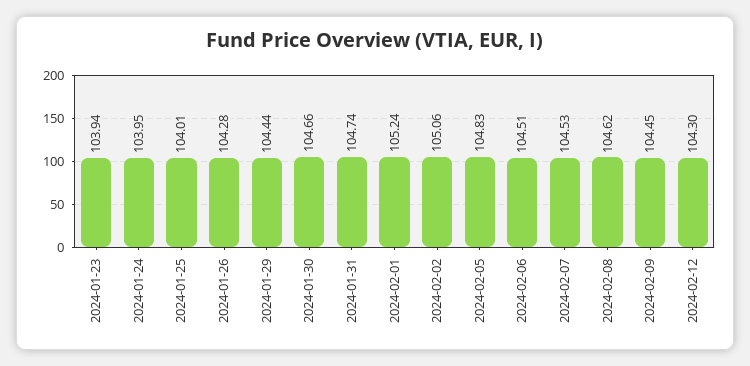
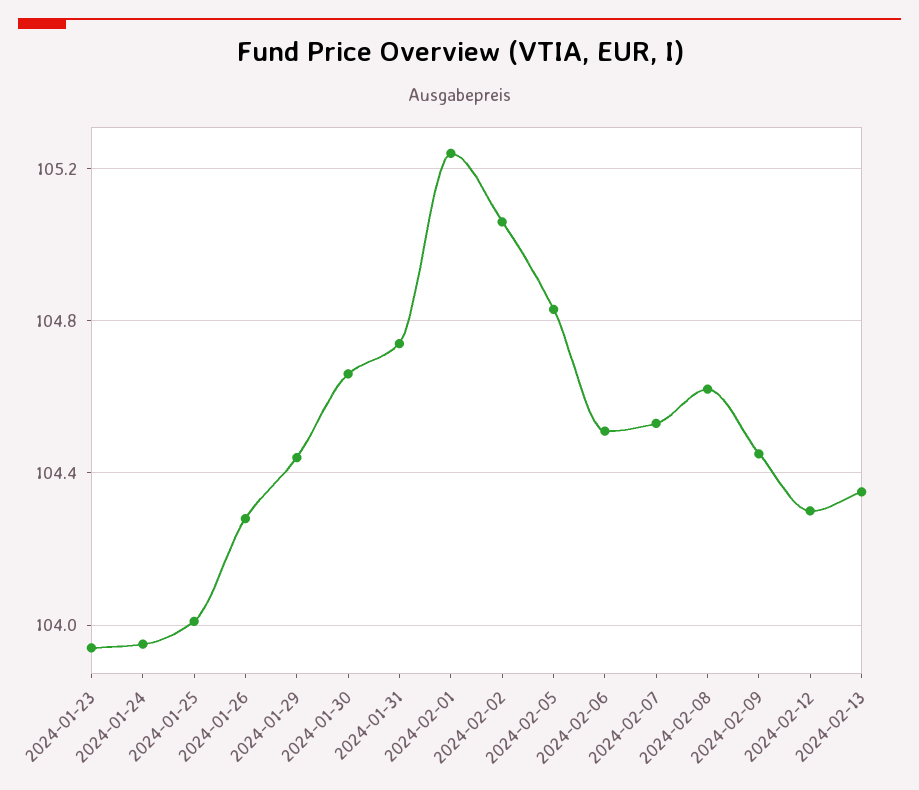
2024-02-13: none -> 104.35

